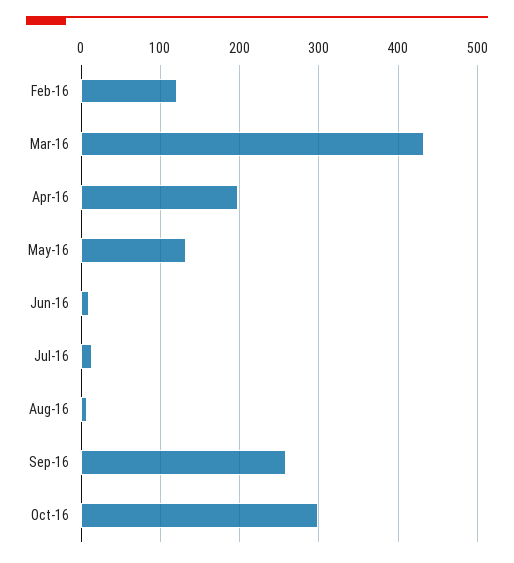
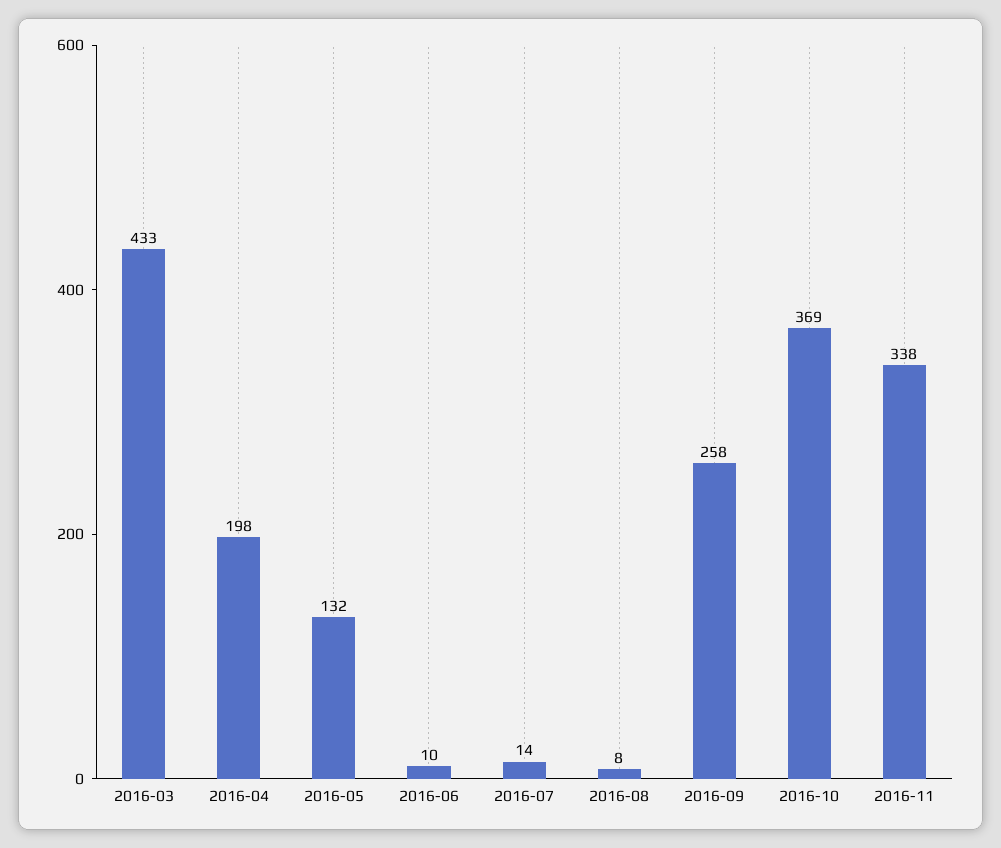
Feb-16: 120 -> none
Oct-16: 300 -> 369
2016-11: none -> 338

